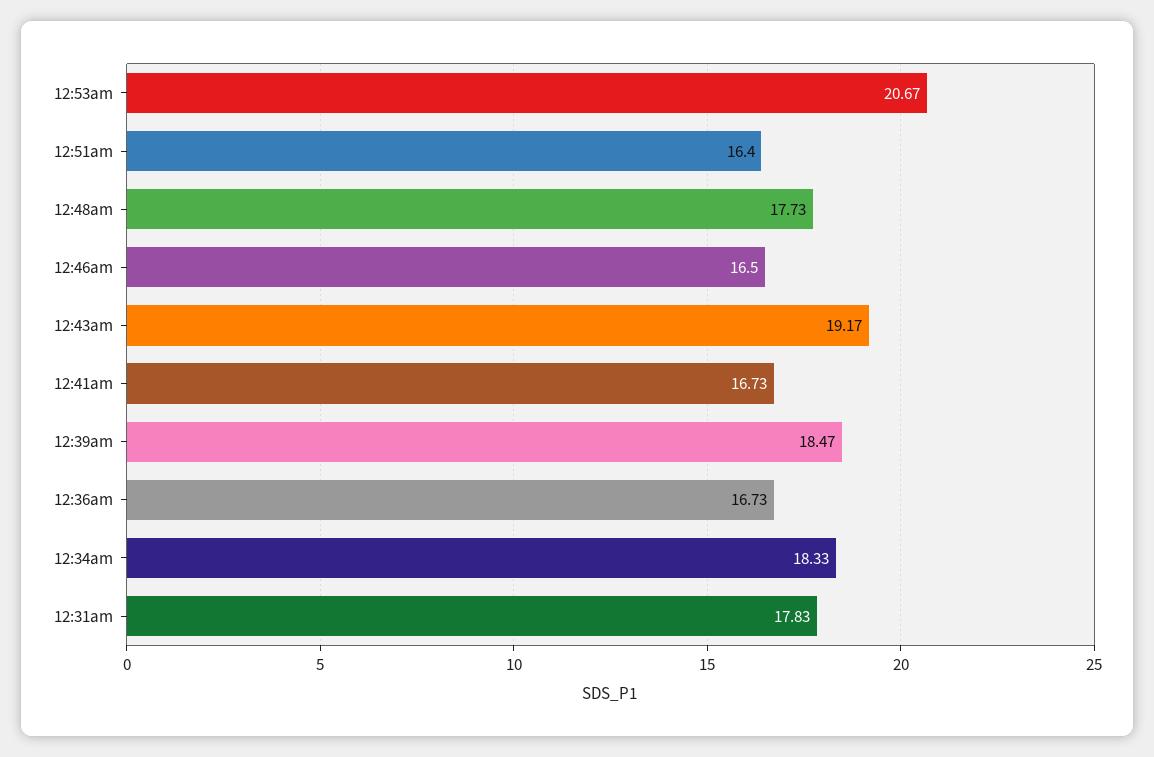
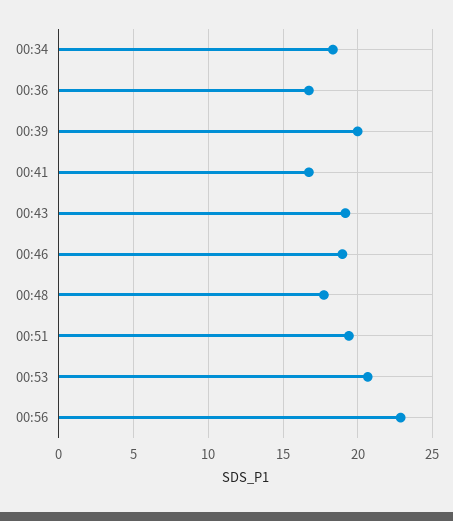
12:51am: 16.4 -> 19.5
12:46am: 16.5 -> 19
12:39am: 18.47 -> 20
12:31am: 17.83 -> none
00:56: none -> 23

